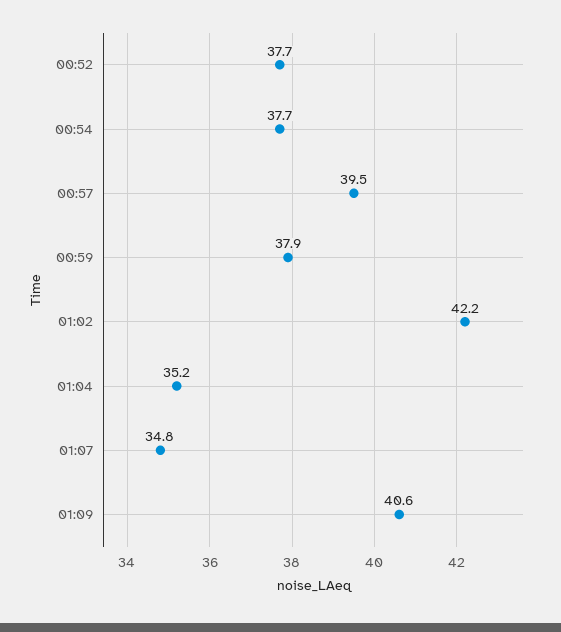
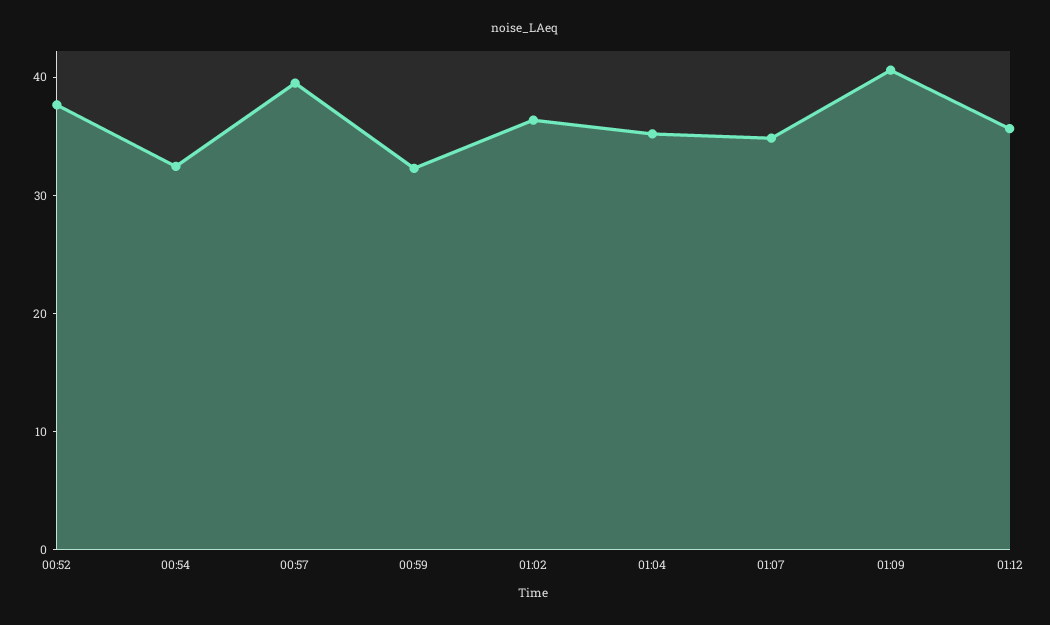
00:54: 37.7 -> 32
00:59: 37.9 -> 32
01:02: 42.2 -> 36
01:12: none -> 36

